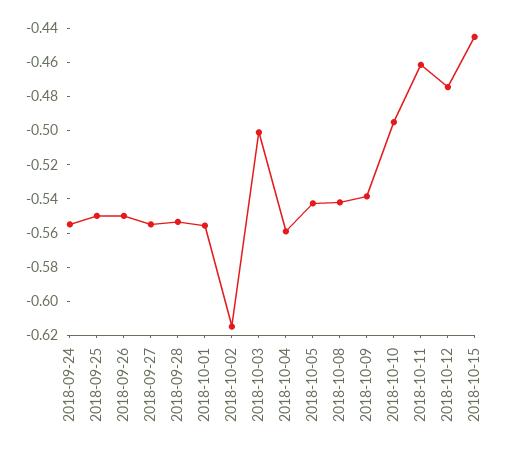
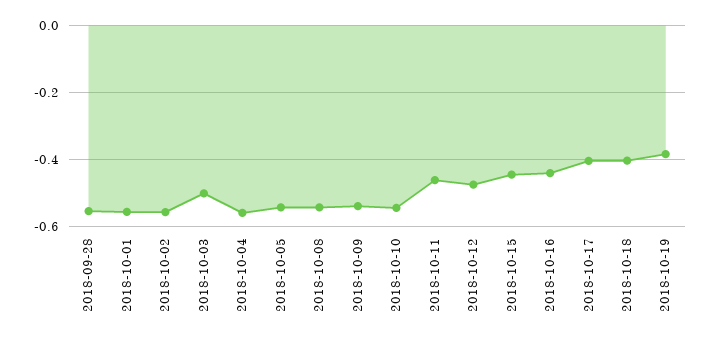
2018-09-24: -0.555 -> none
2018-09-25: -0.55 -> none
2018-09-26: -0.55 -> none
2018-09-27: -0.555 -> none
2018-10-02: -0.615 -> -0.56
2018-10-10: -0.495 -> -0.54
2018-10-16: none -> -0.44
2018-10-17: none -> -0.4
2018-10-18: none -> -0.4
2018-10-19: none -> -0.38

